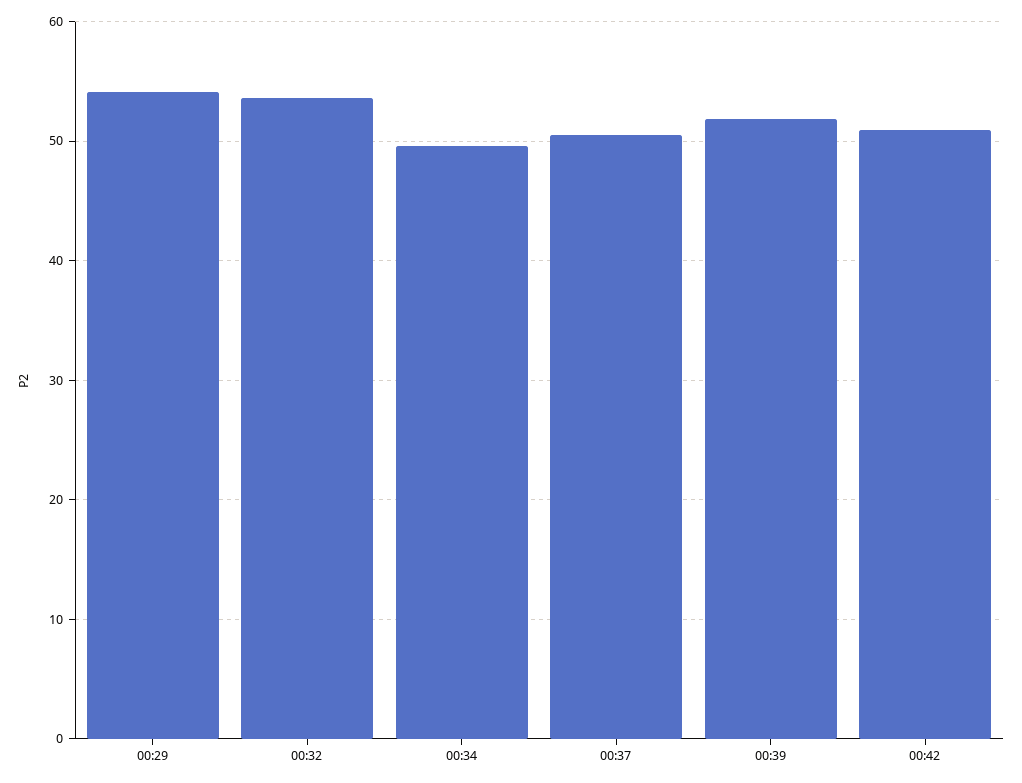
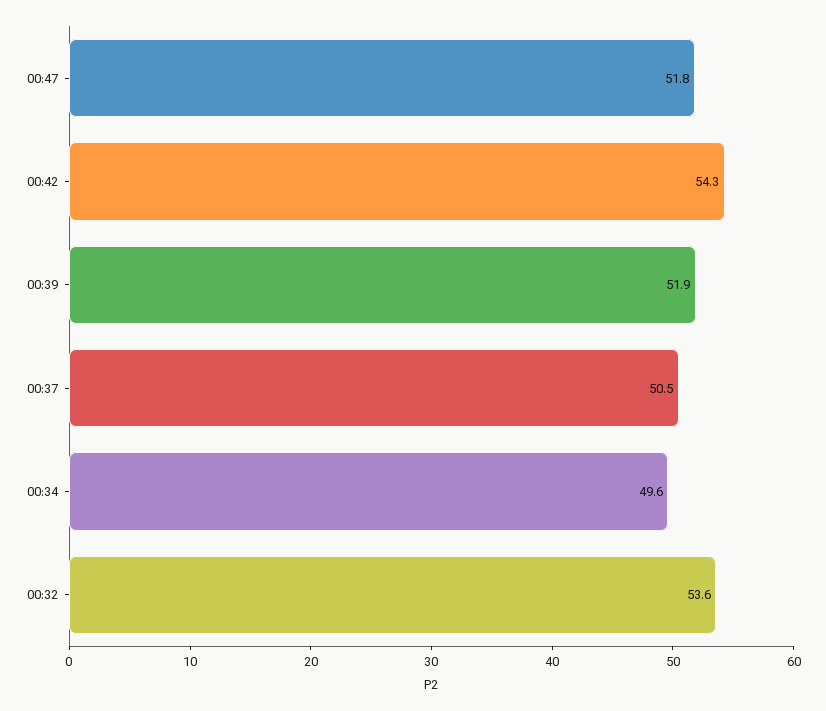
00:29: 54 -> none
00:42: 51 -> 54.3
00:47: none -> 51.8

